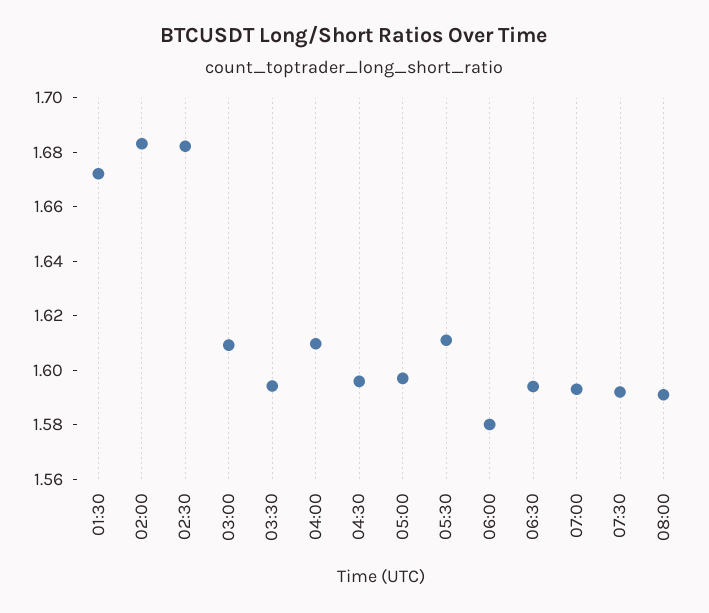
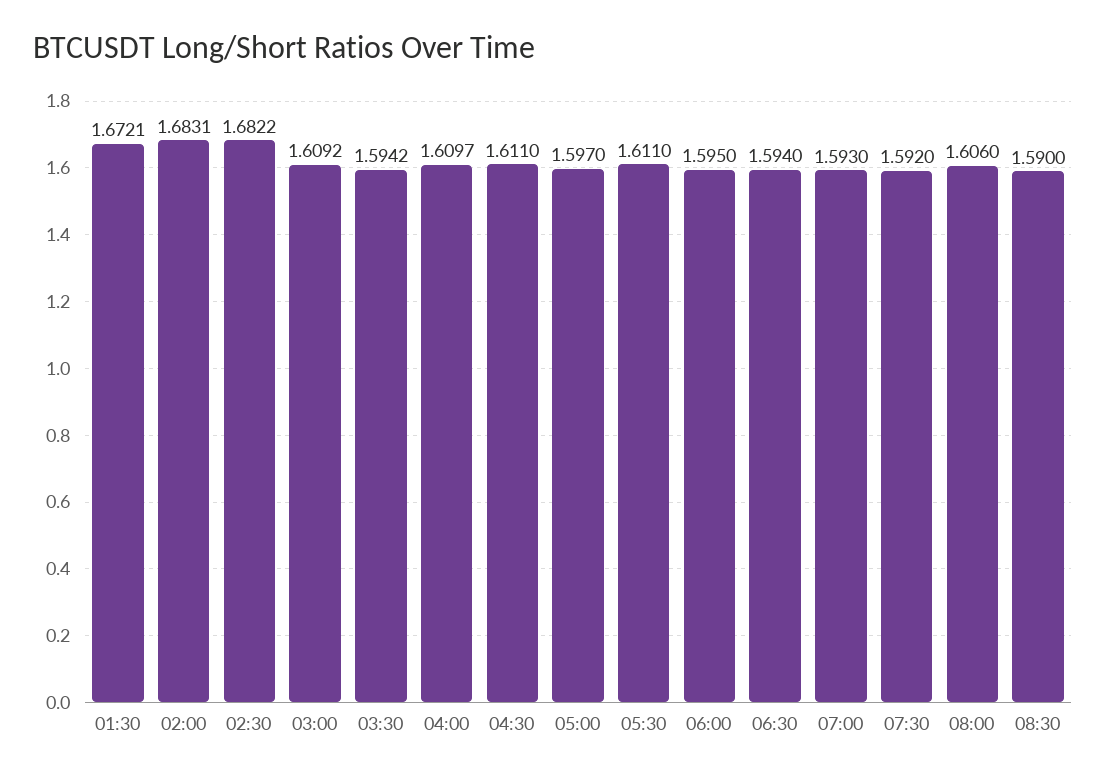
04:30: 1.595 -> 1.611
06:00: 1.58 -> 1.595
08:00: 1.59 -> 1.606
08:30: none -> 1.59

